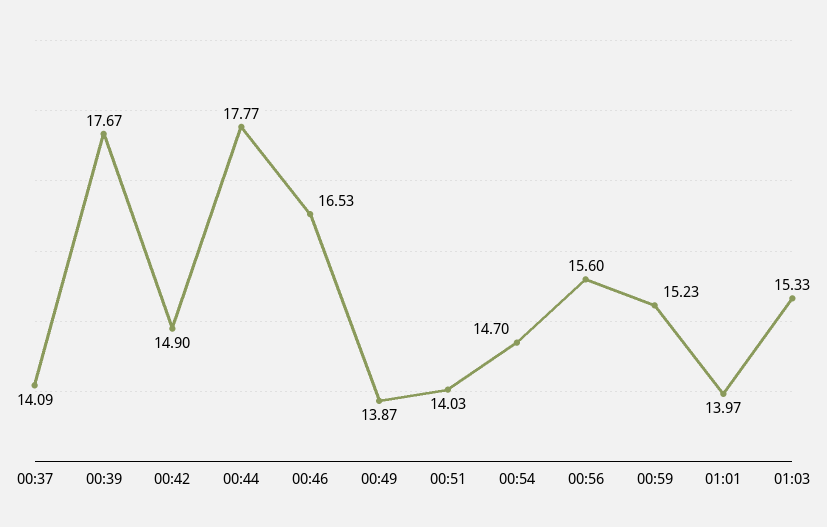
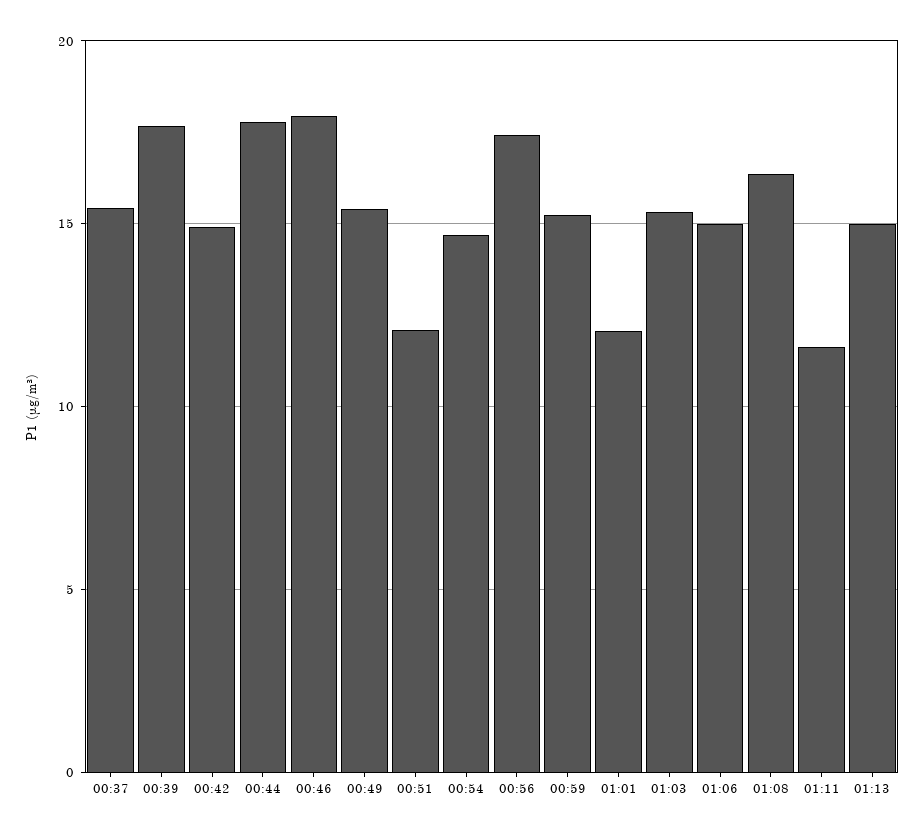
00:37: 14.09 -> 15.5
00:46: 16.53 -> 18
00:49: 13.87 -> 15.5
00:51: 14.03 -> 12
00:56: 15.6 -> 17.5
01:01: 13.97 -> 12
01:06: none -> 15
01:08: none -> 16.5
01:11: none -> 11.5
01:13: none -> 15

